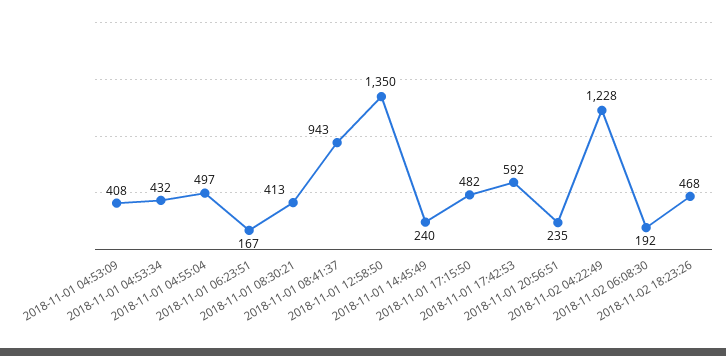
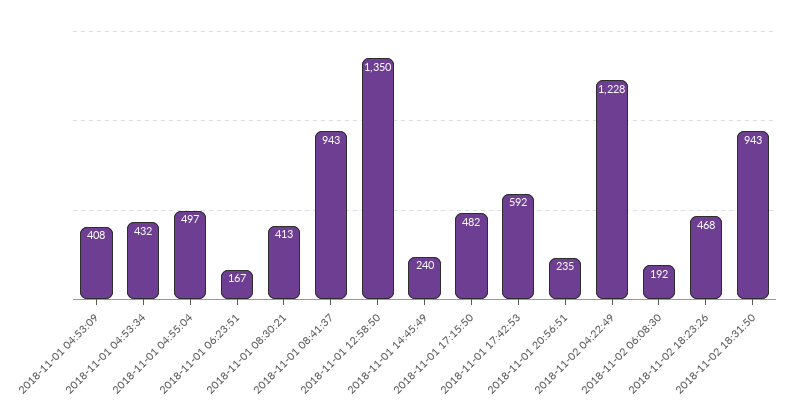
2018-11-02 18:31:50: none -> 943

